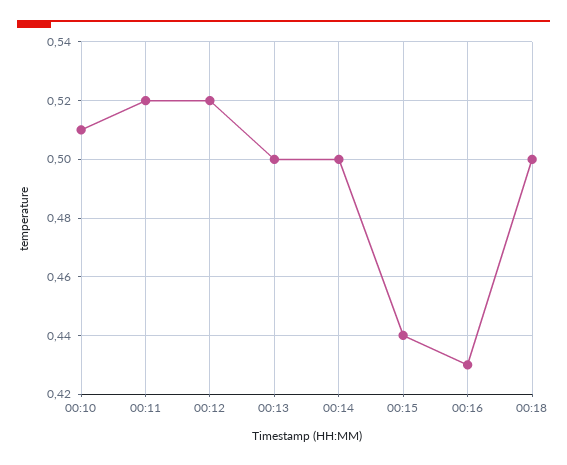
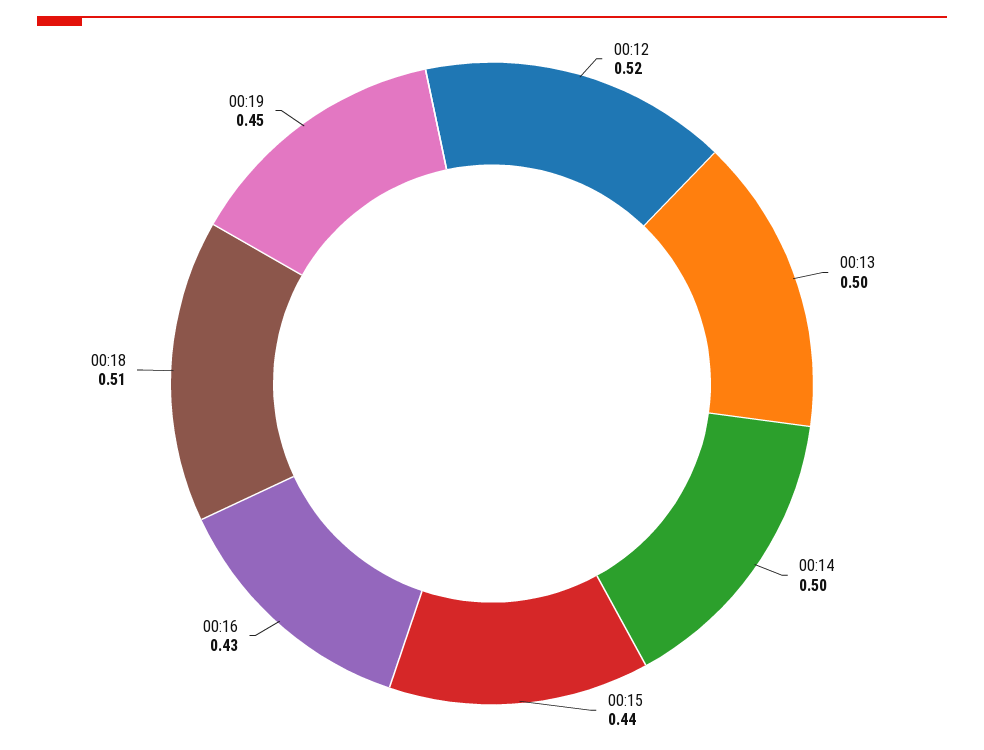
00:10: 0.51 -> none
00:11: 0.52 -> none
00:18: 0.5 -> 0.51
00:19: none -> 0.45

